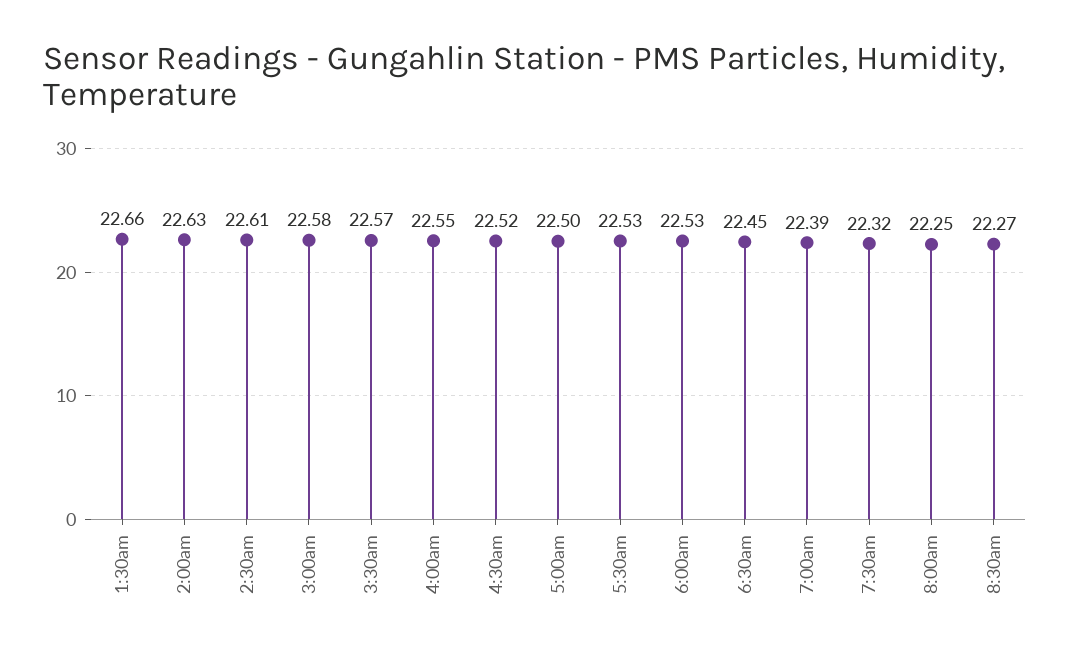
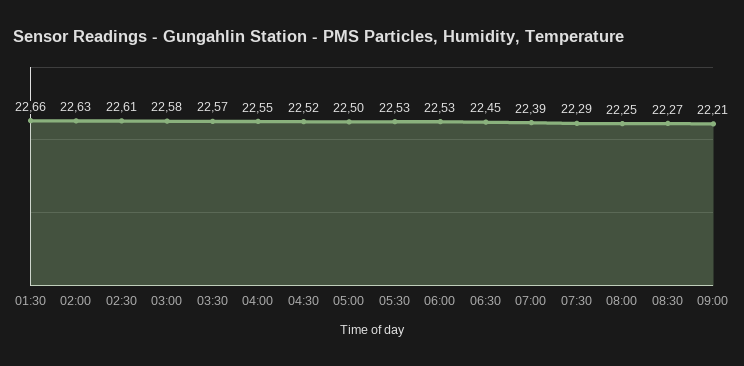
7:30am: 22.32 -> 22.29
09:00: none -> 22.21

